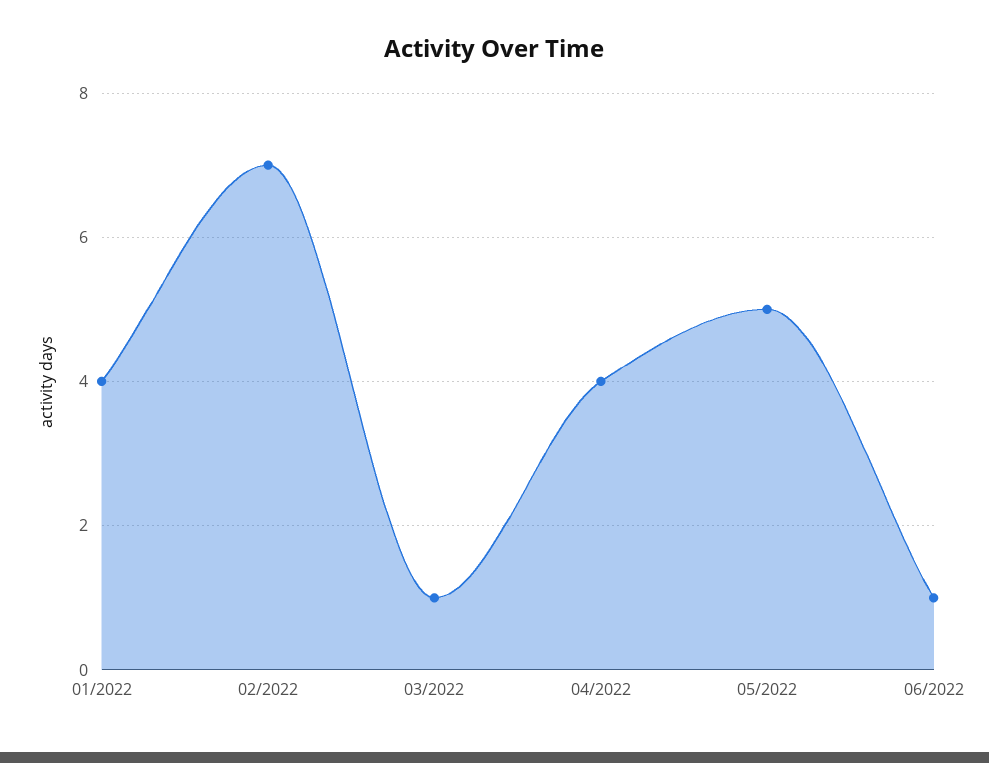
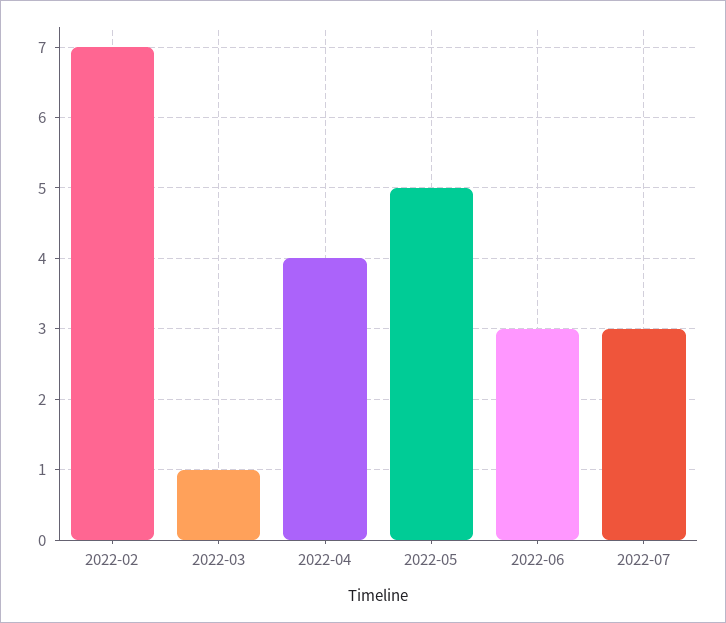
01/2022: 4 -> none
06/2022: 1 -> 3
2022-07: none -> 3

